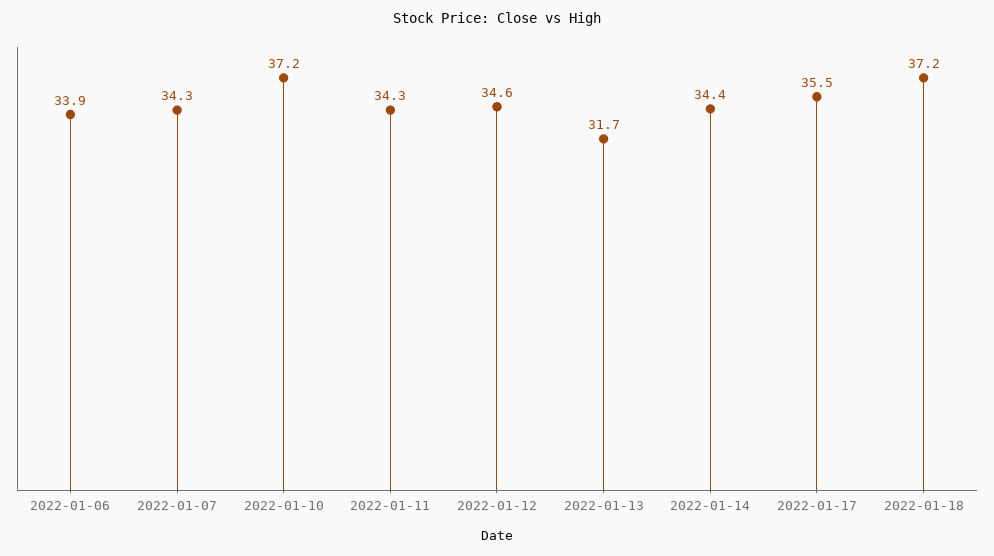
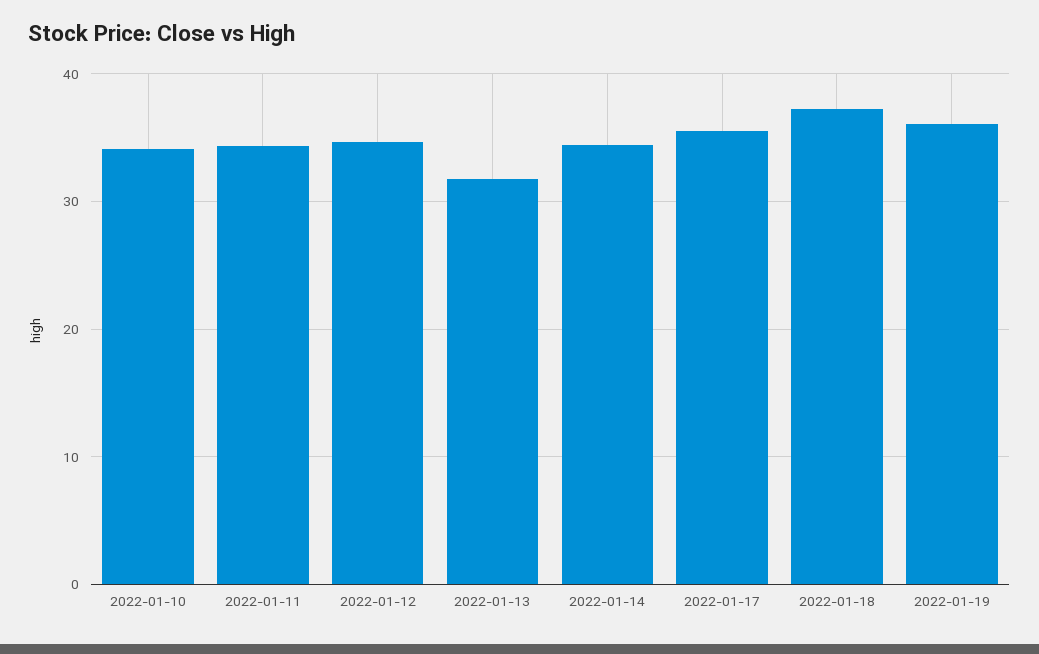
2022-01-06: 33.9 -> none
2022-01-07: 34.3 -> none
2022-01-10: 37.2 -> 34
2022-01-19: none -> 36

